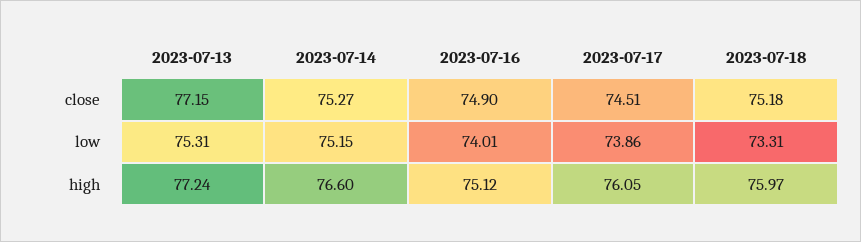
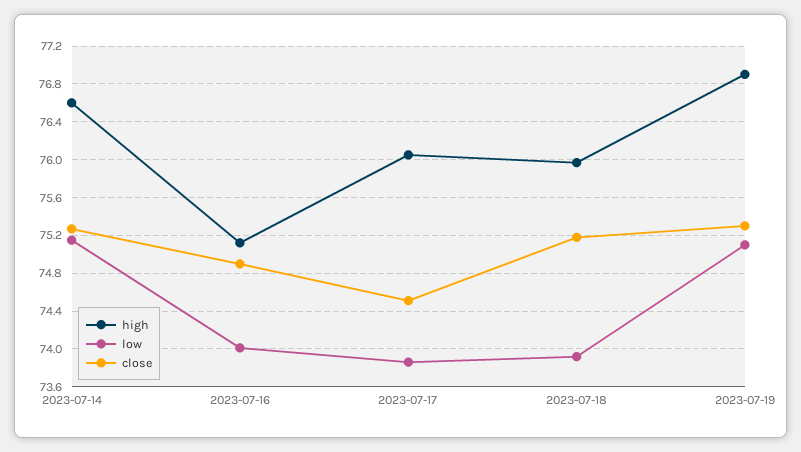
close, 2023-07-13: 77.15 -> none
low, 2023-07-13: 75.31 -> none
low, 2023-07-18: 73.31 -> 73.9
high, 2023-07-13: 77.24 -> none
high, 2023-07-19: none -> 76.9
low, 2023-07-19: none -> 75.1
close, 2023-07-19: none -> 75.3

